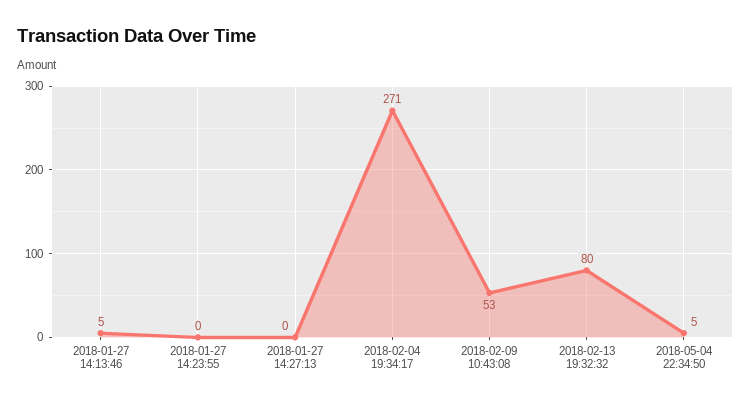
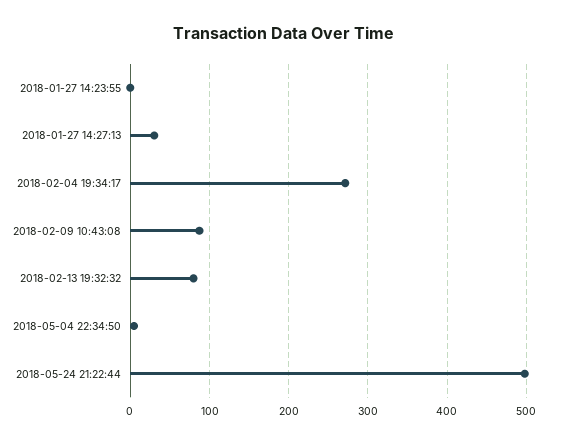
2018-01-27 14:13:46: 5 -> none
2018-01-27 14:27:13: 0 -> 30
2018-02-09 10:43:08: 53 -> 90
2018-05-24 21:22:44: none -> 500

